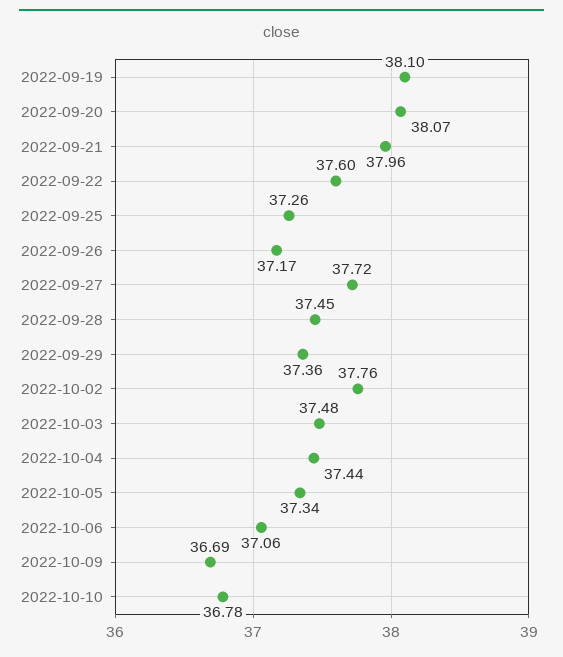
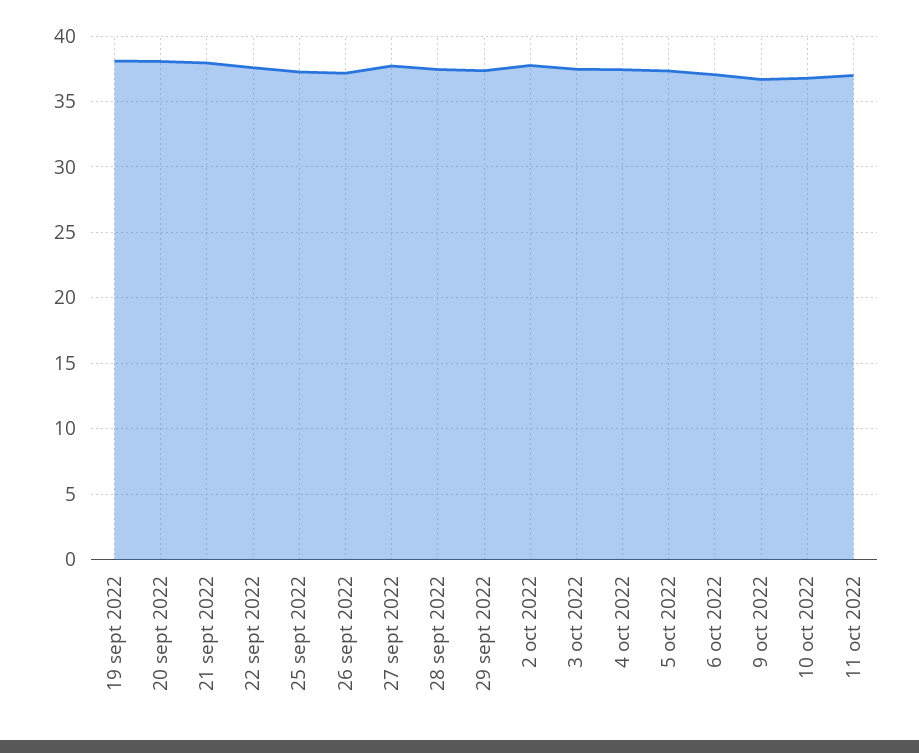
11 oct 2022: none -> 37

